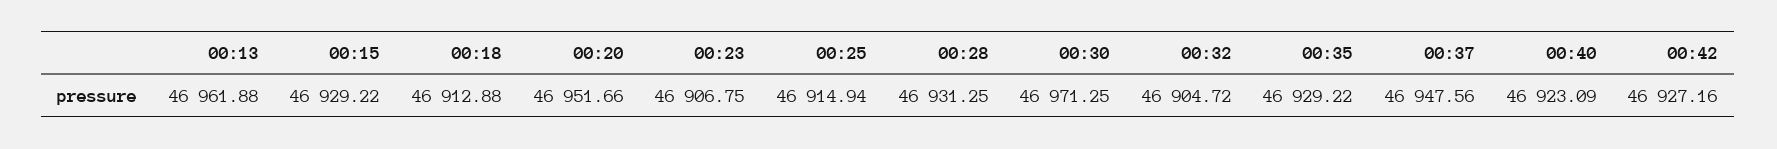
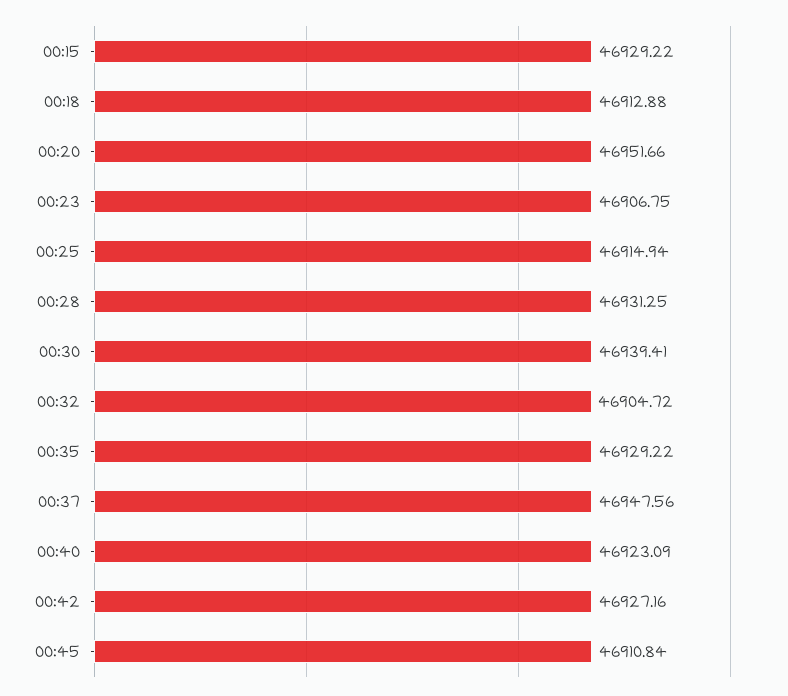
00:13: 46961.88 -> none
00:30: 46971.25 -> 46939.41
00:45: none -> 46910.84

